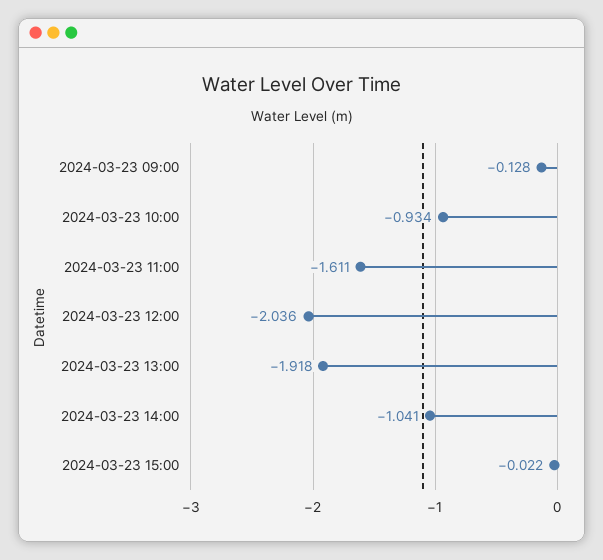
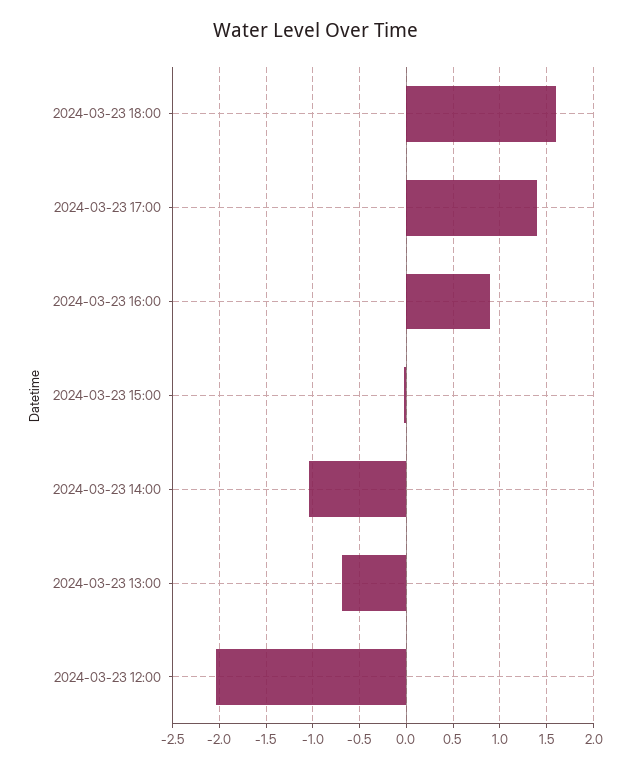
2024-03-23 09:00: -0.128 -> none
2024-03-23 10:00: -0.934 -> none
2024-03-23 11:00: -1.611 -> none
2024-03-23 13:00: -1.918 -> -0.7
2024-03-23 18:00: none -> 1.6
2024-03-23 17:00: none -> 1.4
2024-03-23 16:00: none -> 0.9

